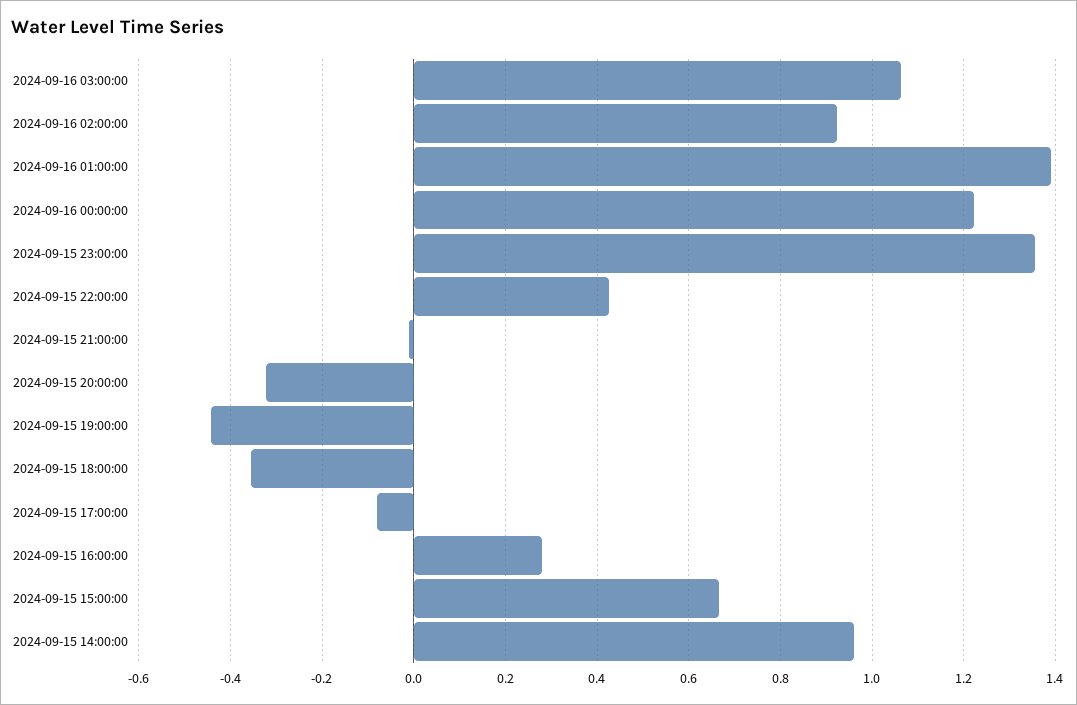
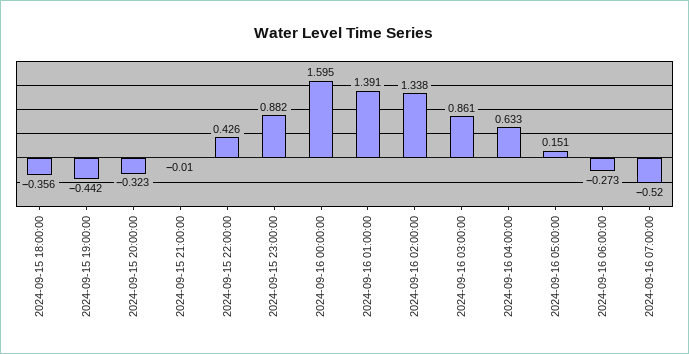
2024-09-16 03:00:00: 1.06 -> 0.861
2024-09-16 02:00:00: 0.92 -> 1.338
2024-09-16 00:00:00: 1.22 -> 1.595
2024-09-15 23:00:00: 1.36 -> 0.882
2024-09-15 17:00:00: -0.08 -> none
2024-09-15 16:00:00: 0.28 -> none
2024-09-15 15:00:00: 0.66 -> none
2024-09-15 14:00:00: 0.96 -> none
2024-09-16 04:00:00: none -> 0.633
2024-09-16 05:00:00: none -> 0.151
2024-09-16 06:00:00: none -> -0.273
2024-09-16 07:00:00: none -> -0.52

